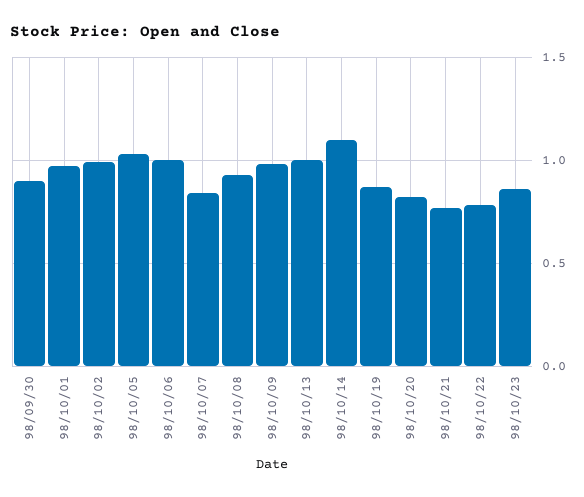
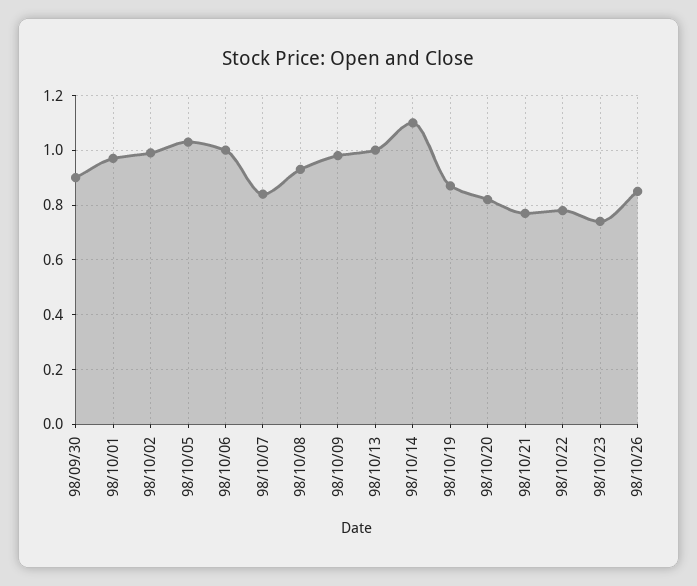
98/10/23: 0.85 -> 0.75
98/10/26: none -> 0.85

